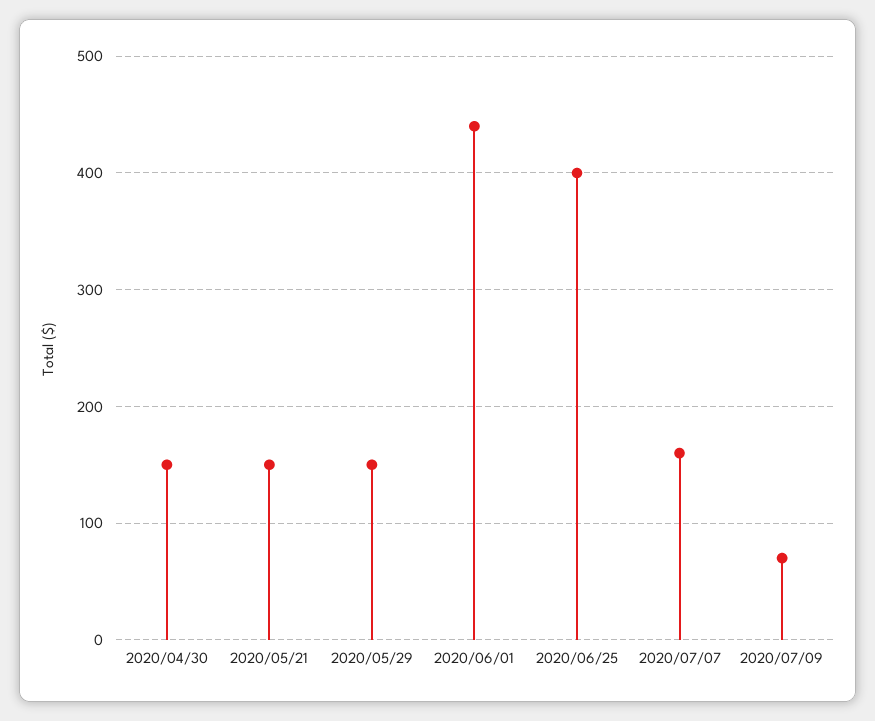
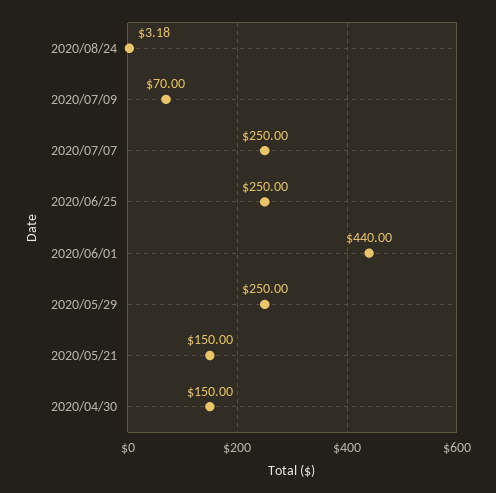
2020/05/29: 150 -> 250
2020/06/25: 400 -> 250
2020/07/07: 160 -> 250
2020/08/24: none -> 3.18

